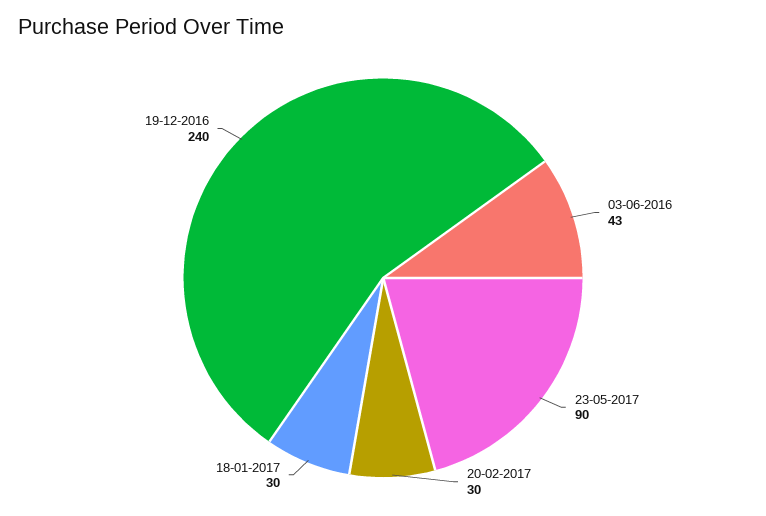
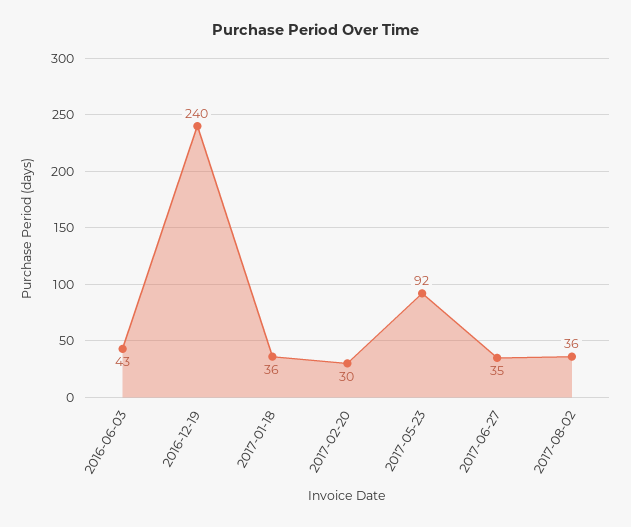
23-05-2017: 90 -> 92
18-01-2017: 30 -> 36
2017-06-27: none -> 35
2017-08-02: none -> 36

